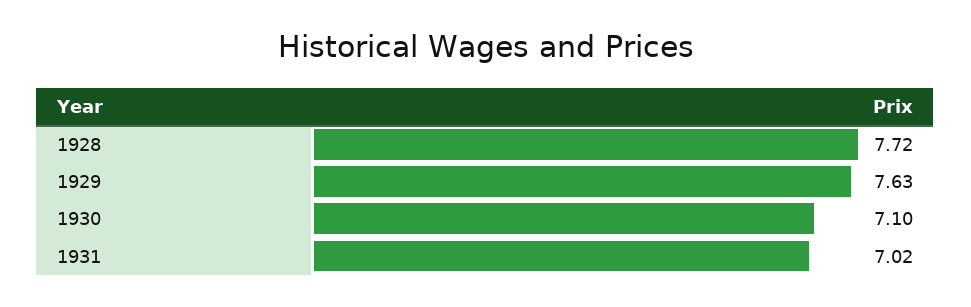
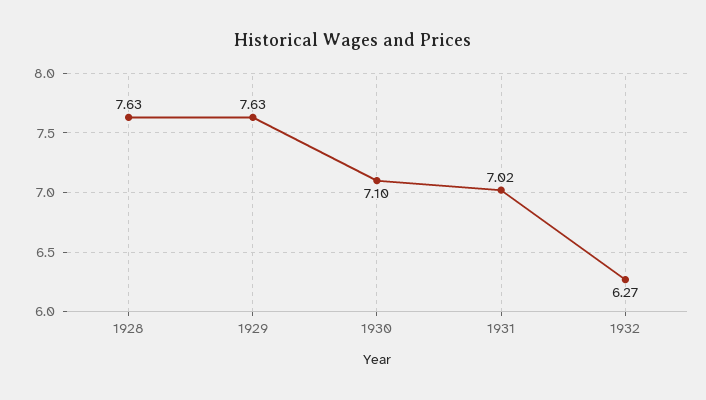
1928: 7.72 -> 7.63
1932: none -> 6.27

